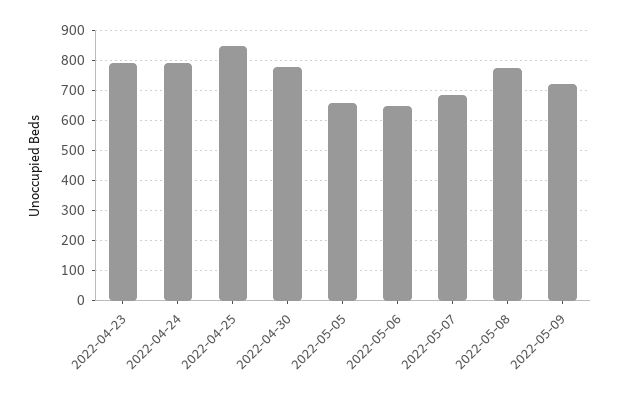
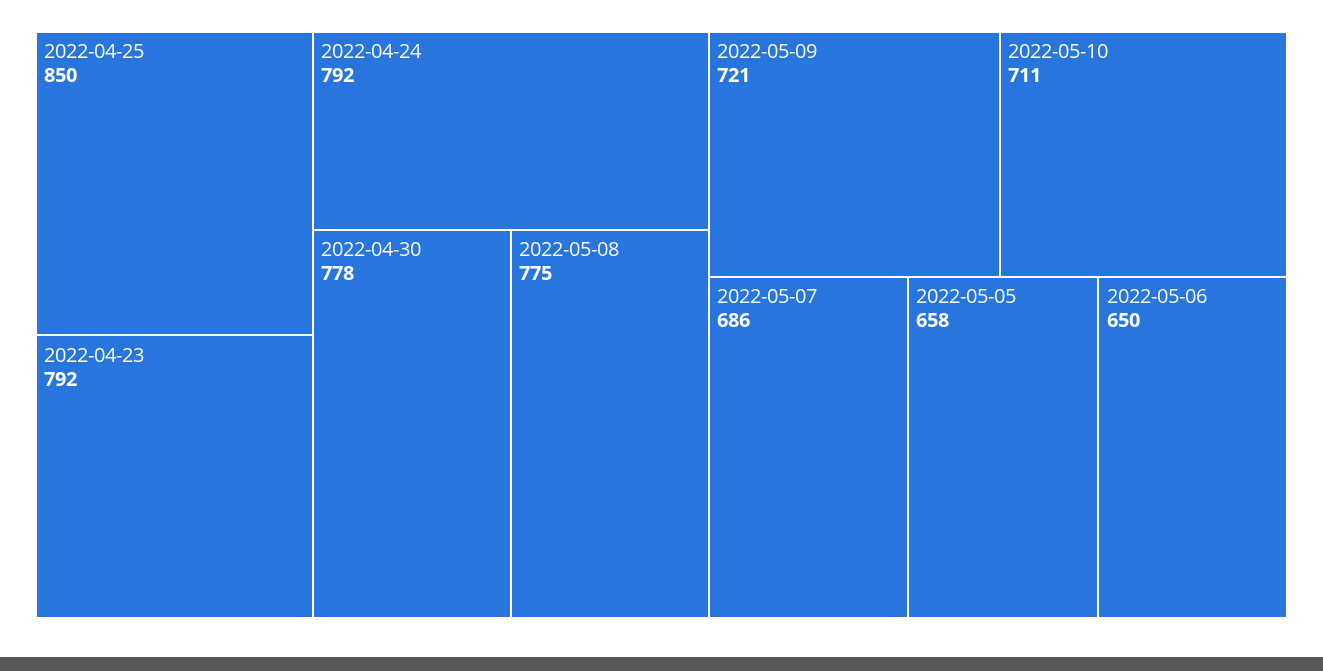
2022-05-10: none -> 711

